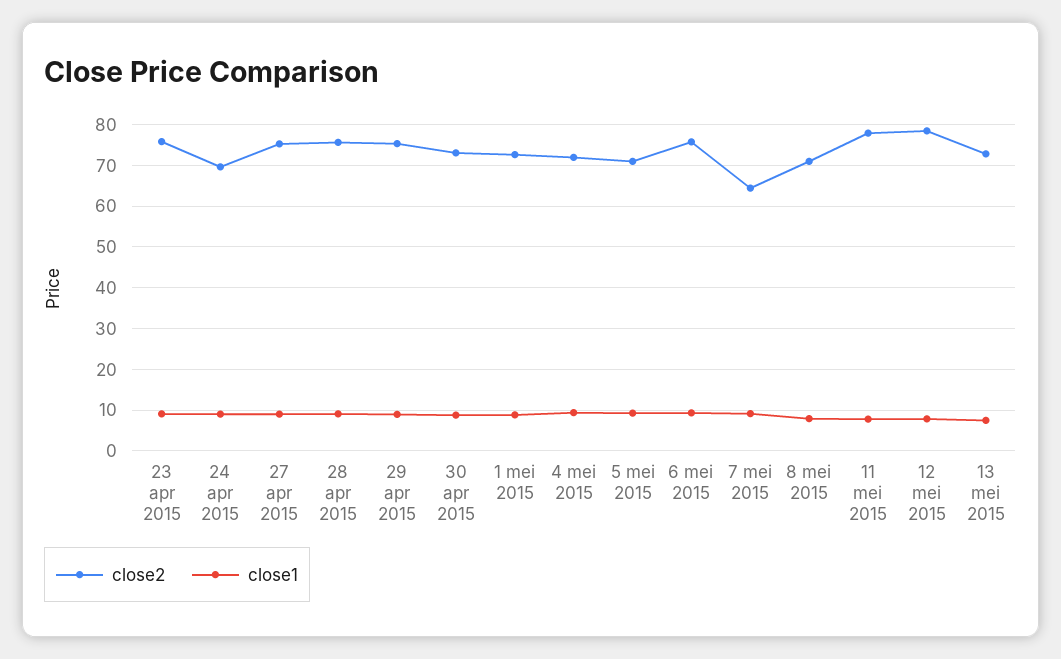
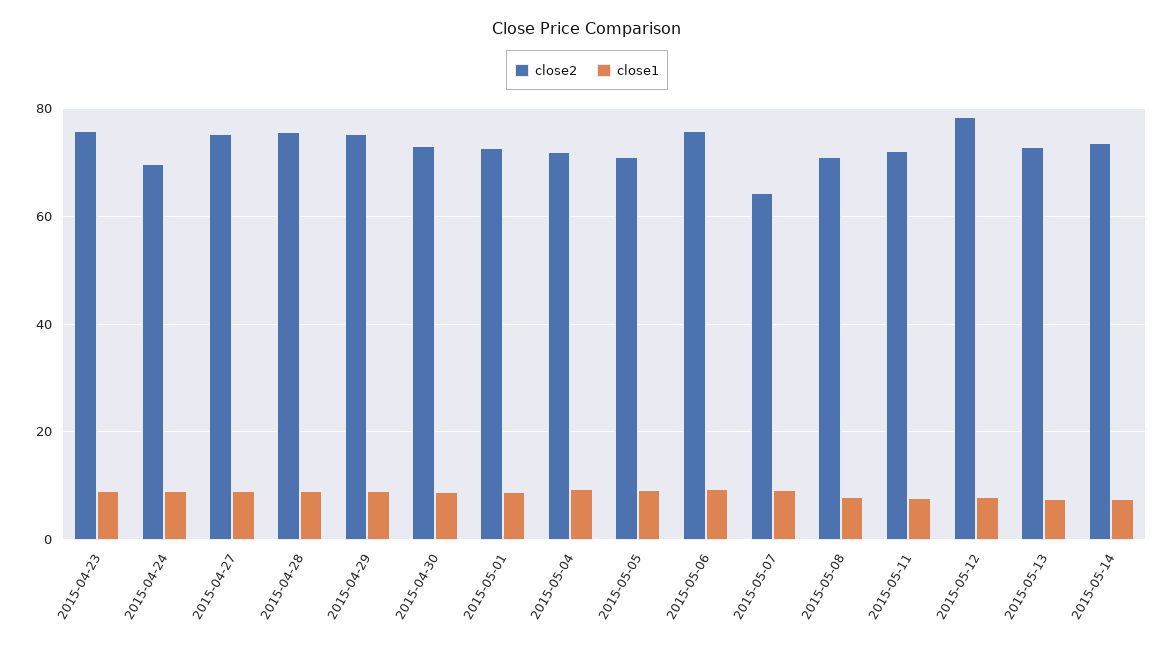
close2, 11 mei 2015: 78 -> 72
close2, 2015-05-14: none -> 74
close1, 2015-05-14: none -> 8

